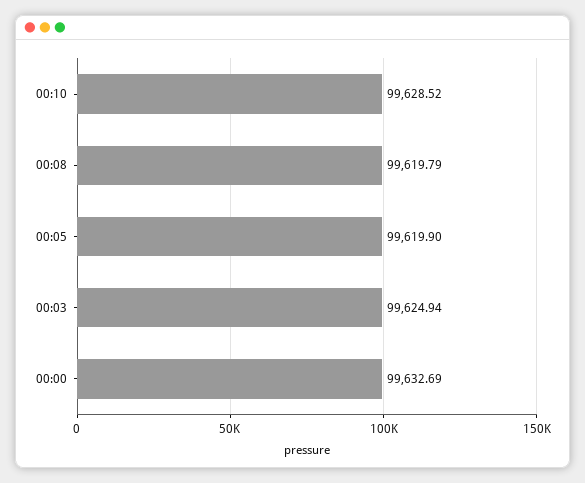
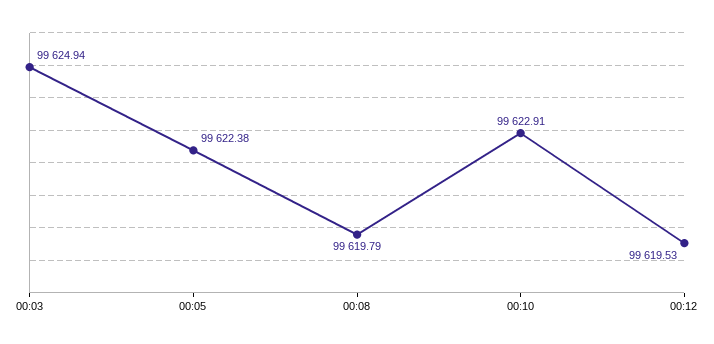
00:10: 99628.52 -> 99622.91
00:05: 99619.9 -> 99622.38
00:00: 99632.69 -> none
00:12: none -> 99619.53

